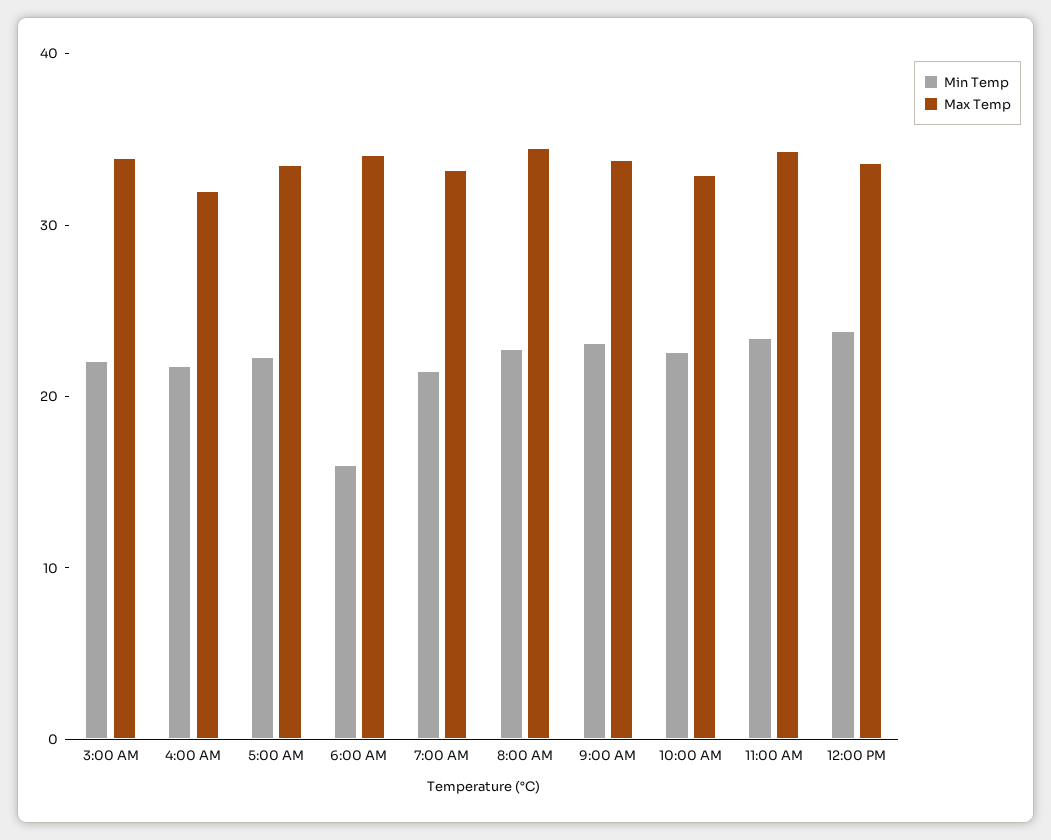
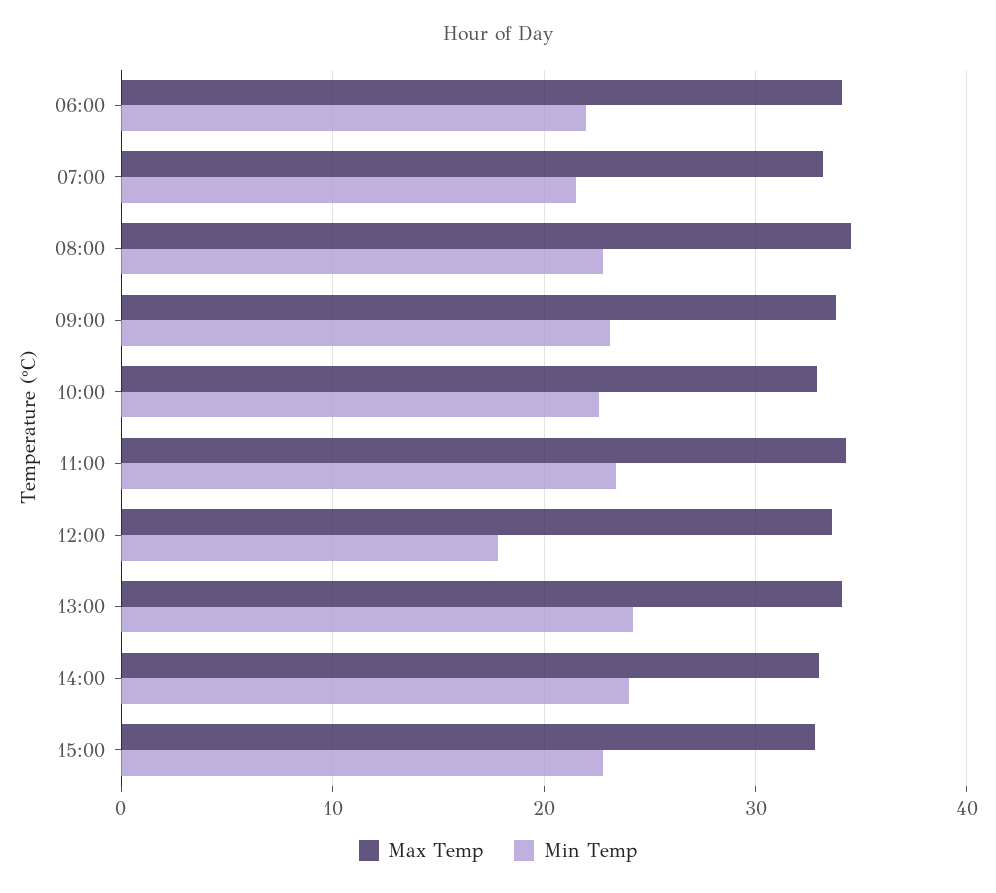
Min Temp, 3:00 AM: 22 -> none
Max Temp, 3:00 AM: 34 -> none
Min Temp, 4:00 AM: 22 -> none
Max Temp, 4:00 AM: 32 -> none
Min Temp, 5:00 AM: 22 -> none
Max Temp, 5:00 AM: 34 -> none
Min Temp, 6:00 AM: 16 -> 22
Min Temp, 12:00 PM: 24 -> 18
Max Temp, 13:00: none -> 34
Min Temp, 13:00: none -> 24
Max Temp, 14:00: none -> 33
Min Temp, 14:00: none -> 24
Max Temp, 15:00: none -> 33
Min Temp, 15:00: none -> 23

